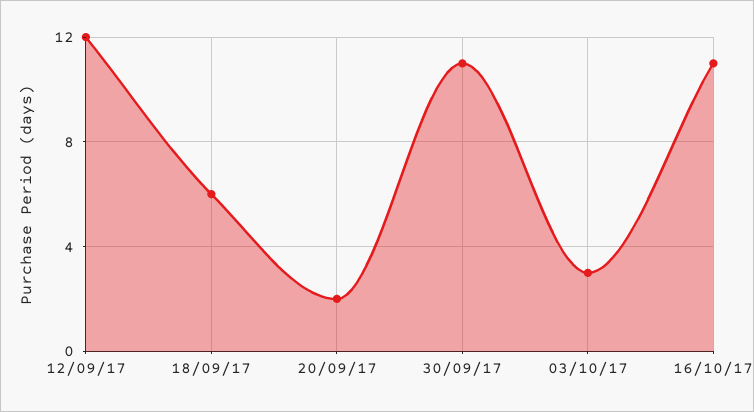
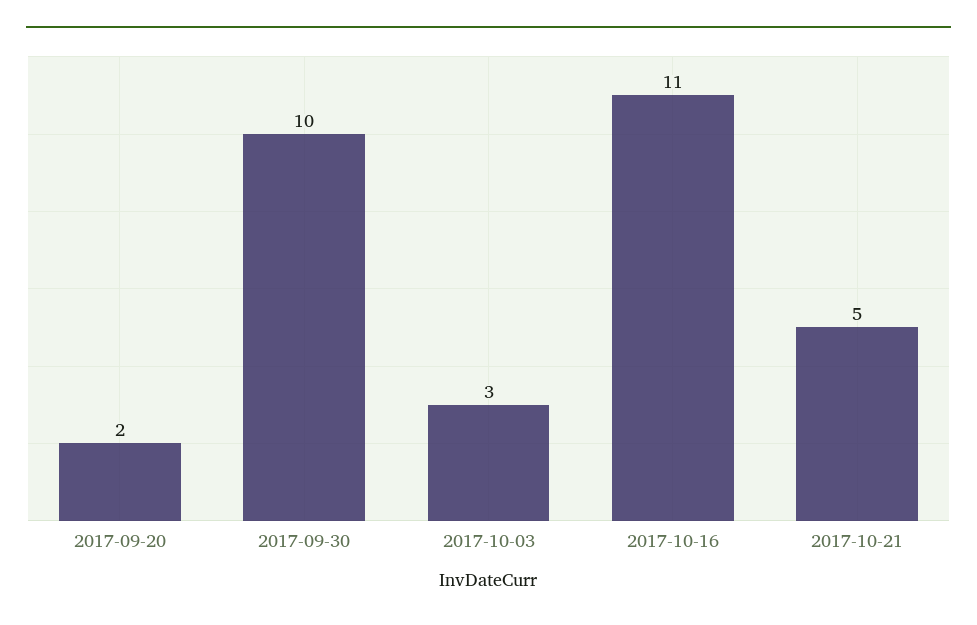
12/09/17: 12 -> none
18/09/17: 6 -> none
30/09/17: 11 -> 10
2017-10-21: none -> 5

